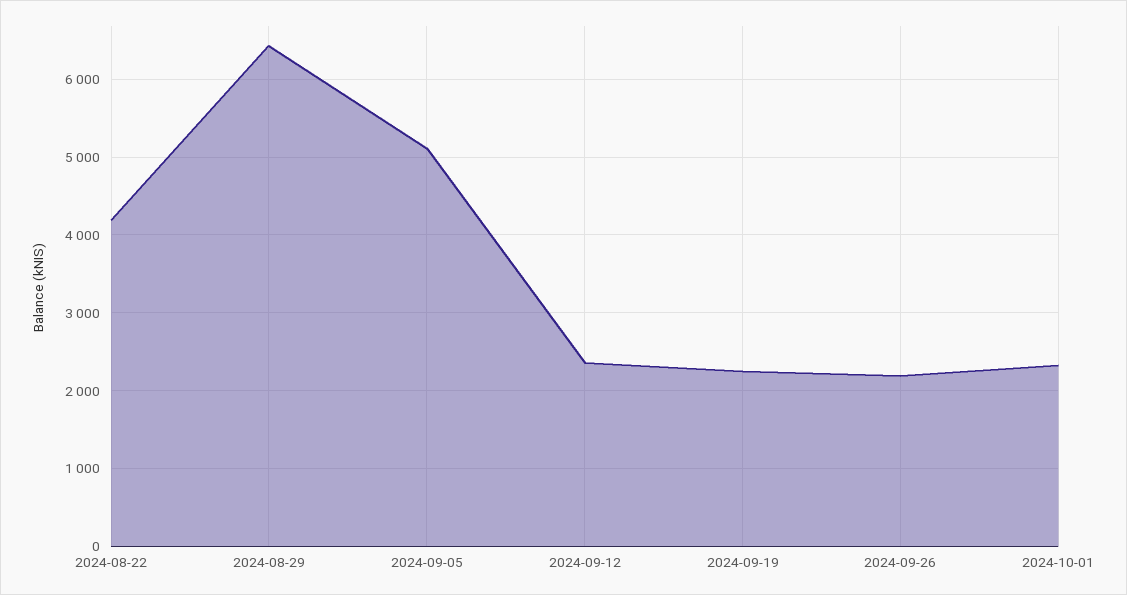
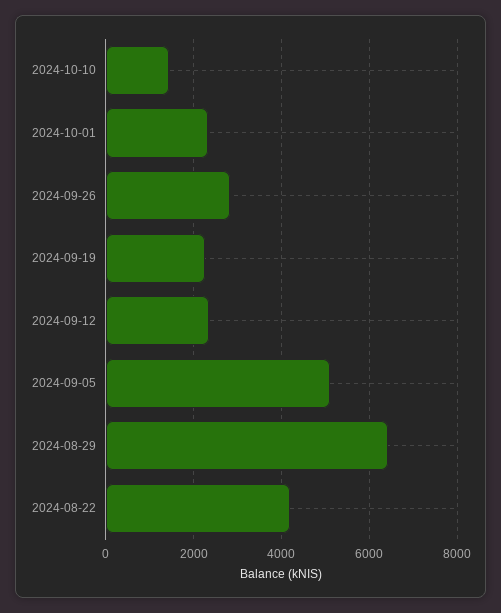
2024-09-26: 2200 -> 2800
2024-10-10: none -> 1400

